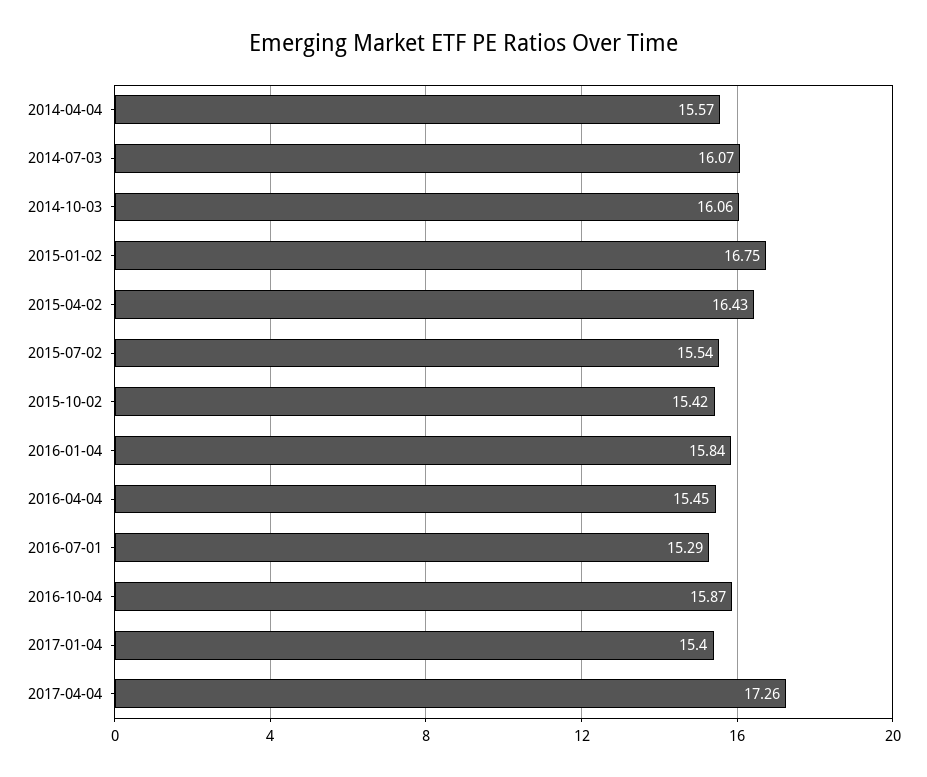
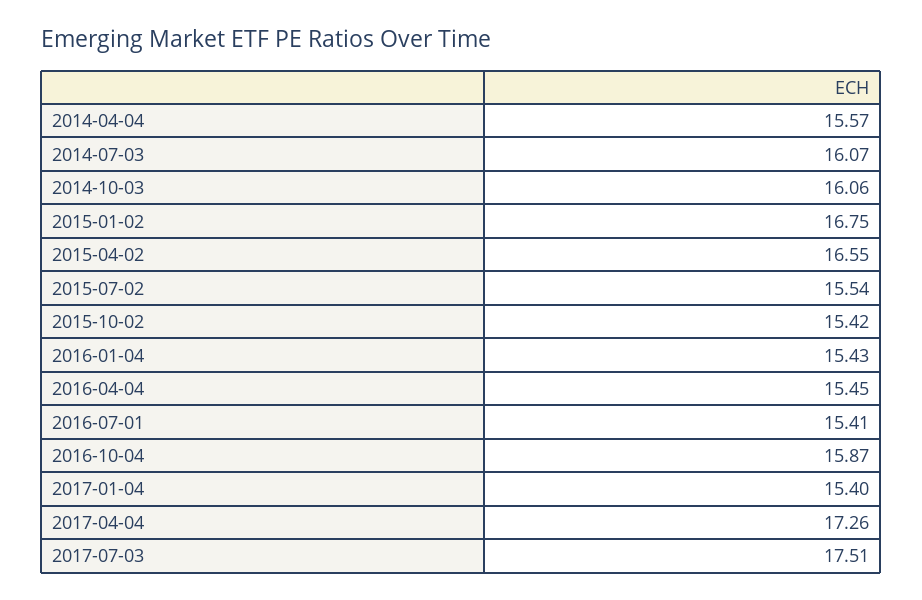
2015-04-02: 16.43 -> 16.55
2016-01-04: 15.84 -> 15.43
2016-07-01: 15.29 -> 15.41
2017-07-03: none -> 17.51

